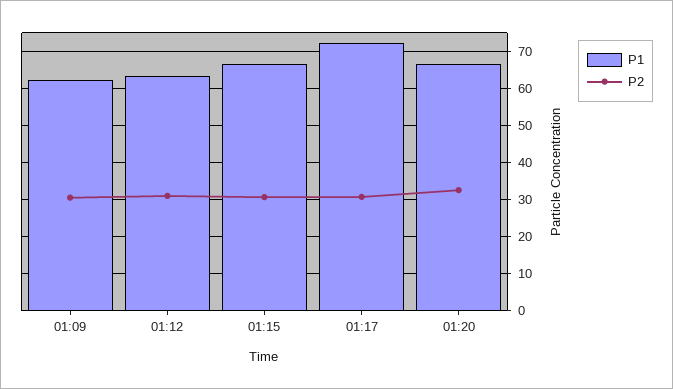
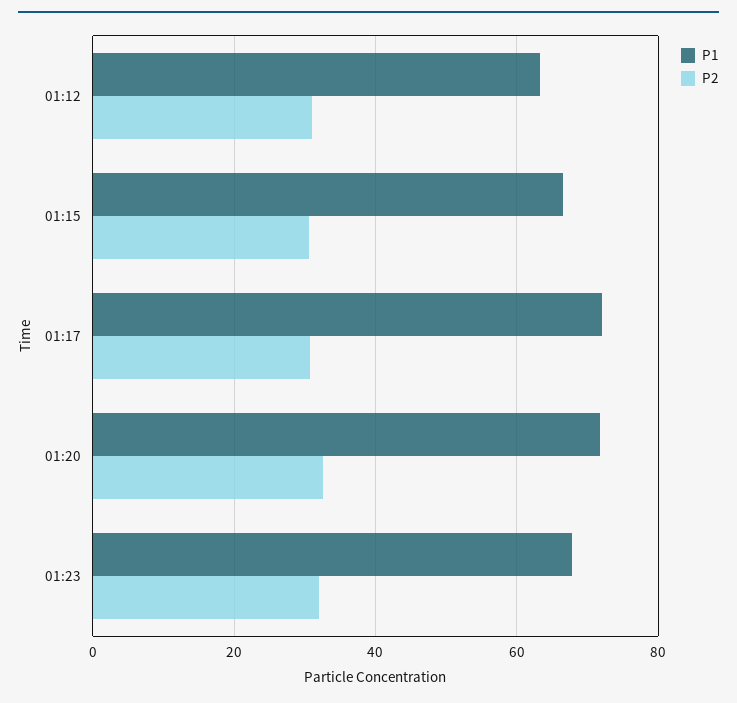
P1, 01:09: 62 -> none
P2, 01:09: 30 -> none
P1, 01:20: 66 -> 72
P1, 01:23: none -> 68
P2, 01:23: none -> 32

